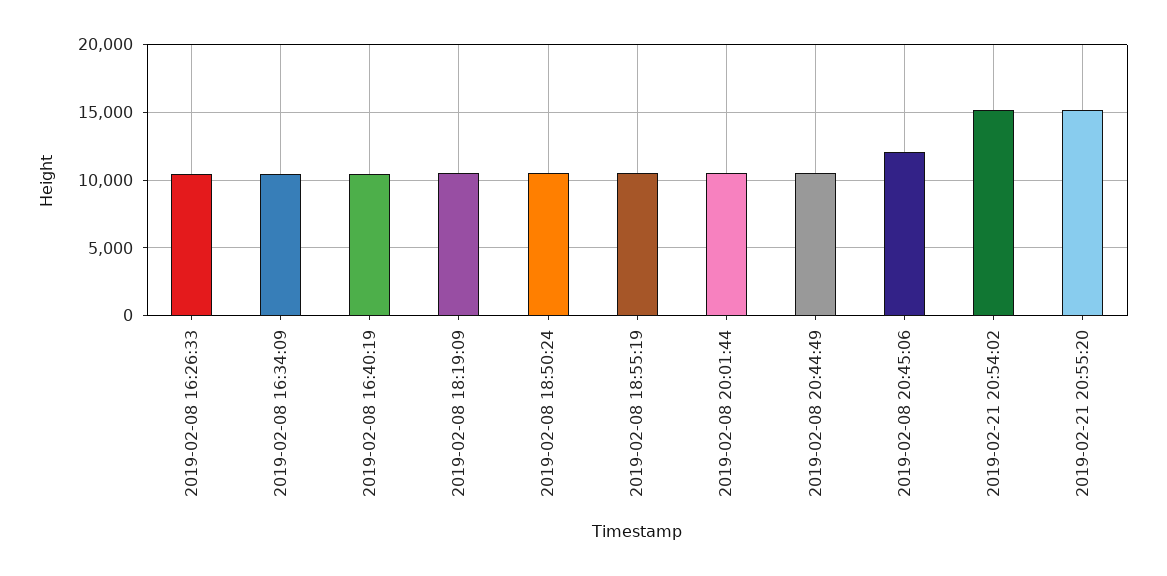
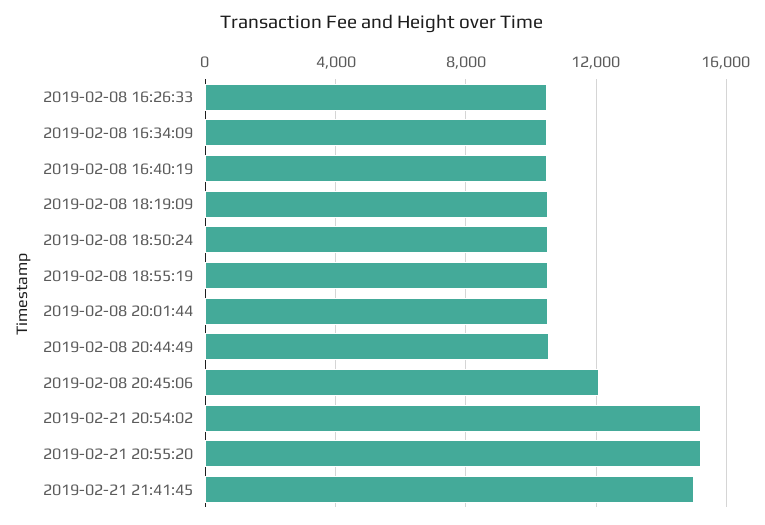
2019-02-21 21:41:45: none -> 15000

